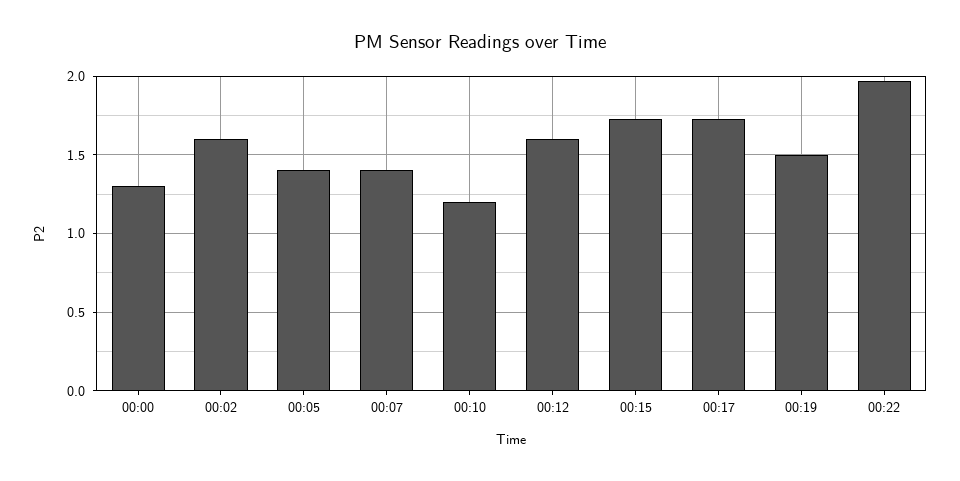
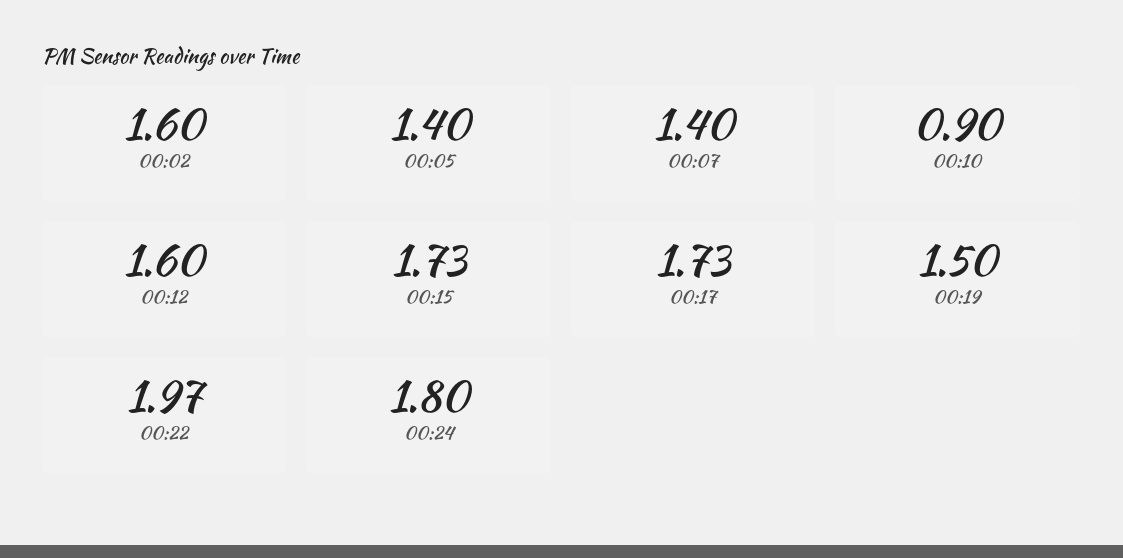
00:00: 1.3 -> none
00:10: 1.2 -> 0.9
00:24: none -> 1.8

